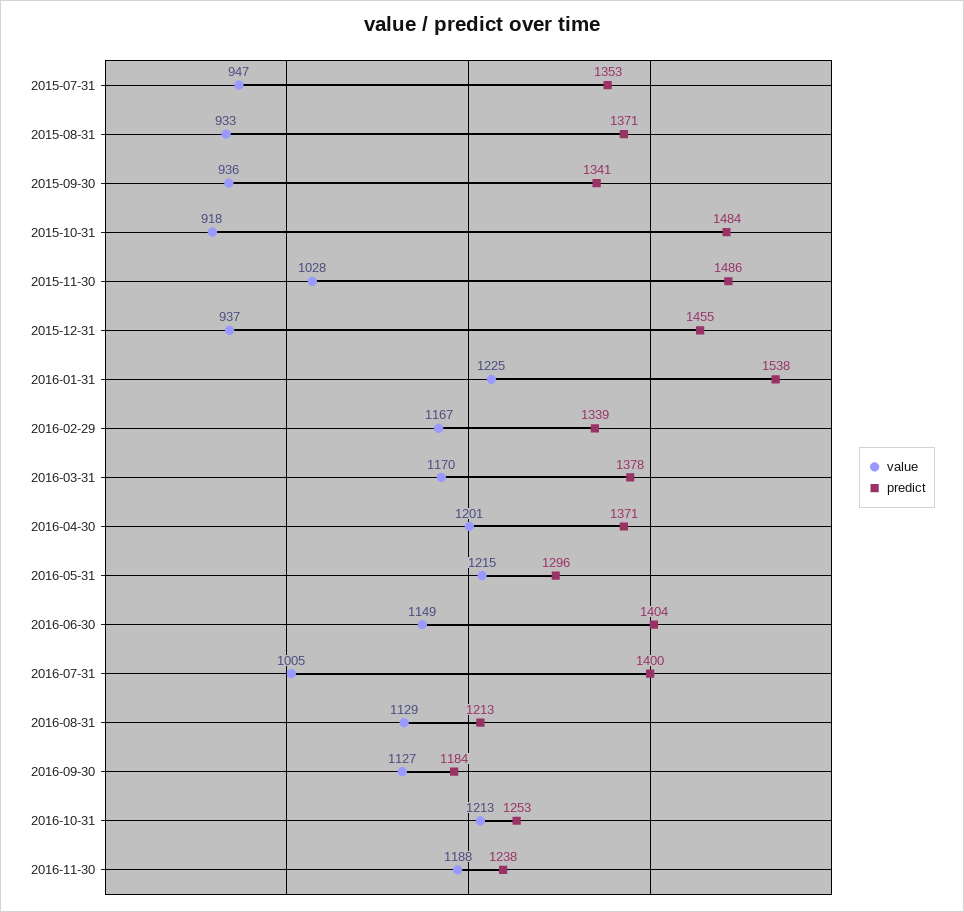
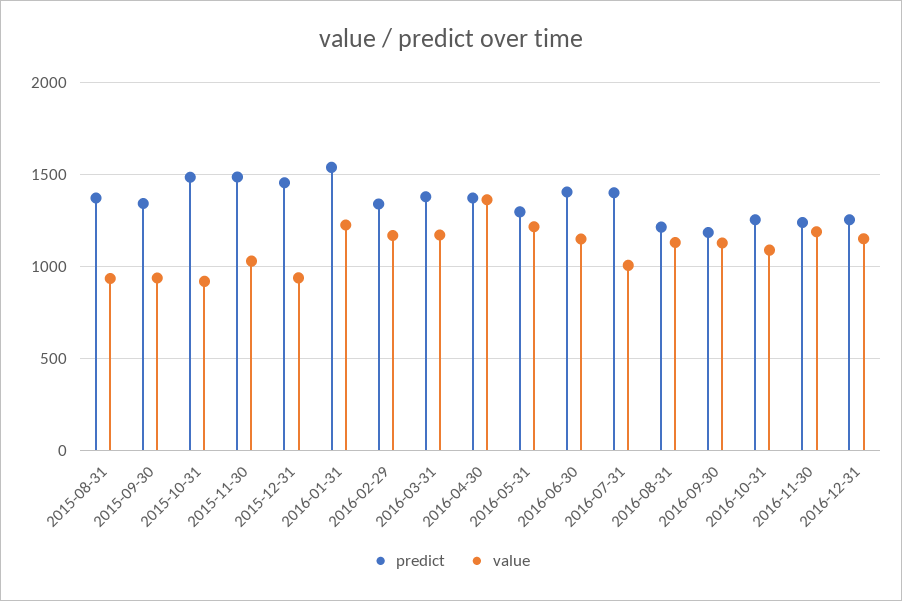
value, 2015-07-31: 947 -> none
predict, 2015-07-31: 1353 -> none
value, 2016-04-30: 1201 -> 1350
value, 2016-10-31: 1213 -> 1100
predict, 2016-12-31: none -> 1250
value, 2016-12-31: none -> 1150

